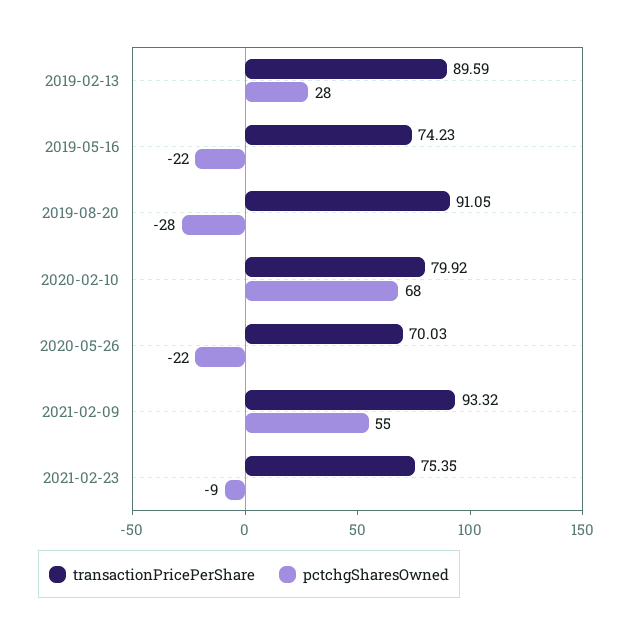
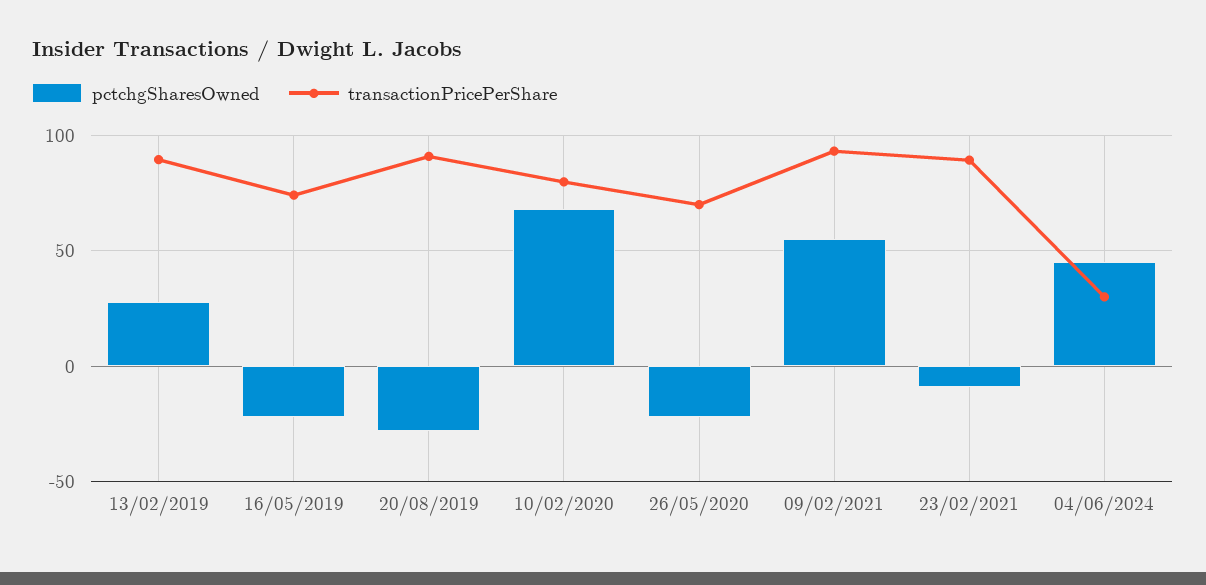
transactionPricePerShare, 2021-02-23: 75.35 -> 90
pctchgSharesOwned, 04/06/2024: none -> 45
transactionPricePerShare, 04/06/2024: none -> 30

